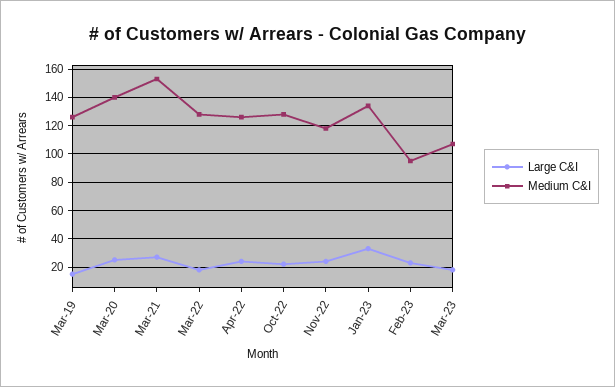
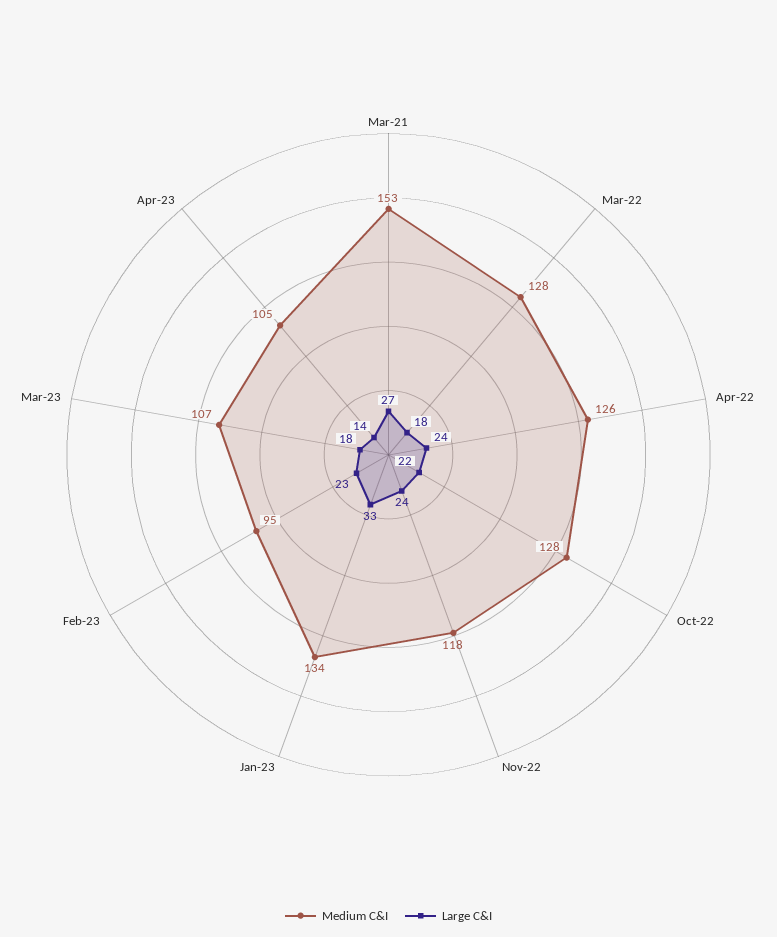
Large C&I, Mar-19: 15 -> none
Medium C&I, Mar-19: 125 -> none
Large C&I, Mar-20: 25 -> none
Medium C&I, Mar-20: 140 -> none
Medium C&I, Apr-23: none -> 105
Large C&I, Apr-23: none -> 14

